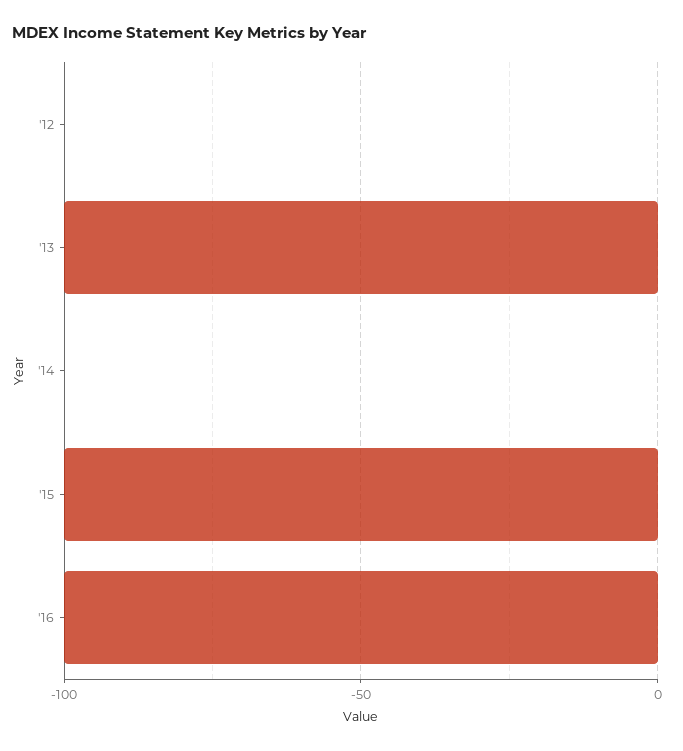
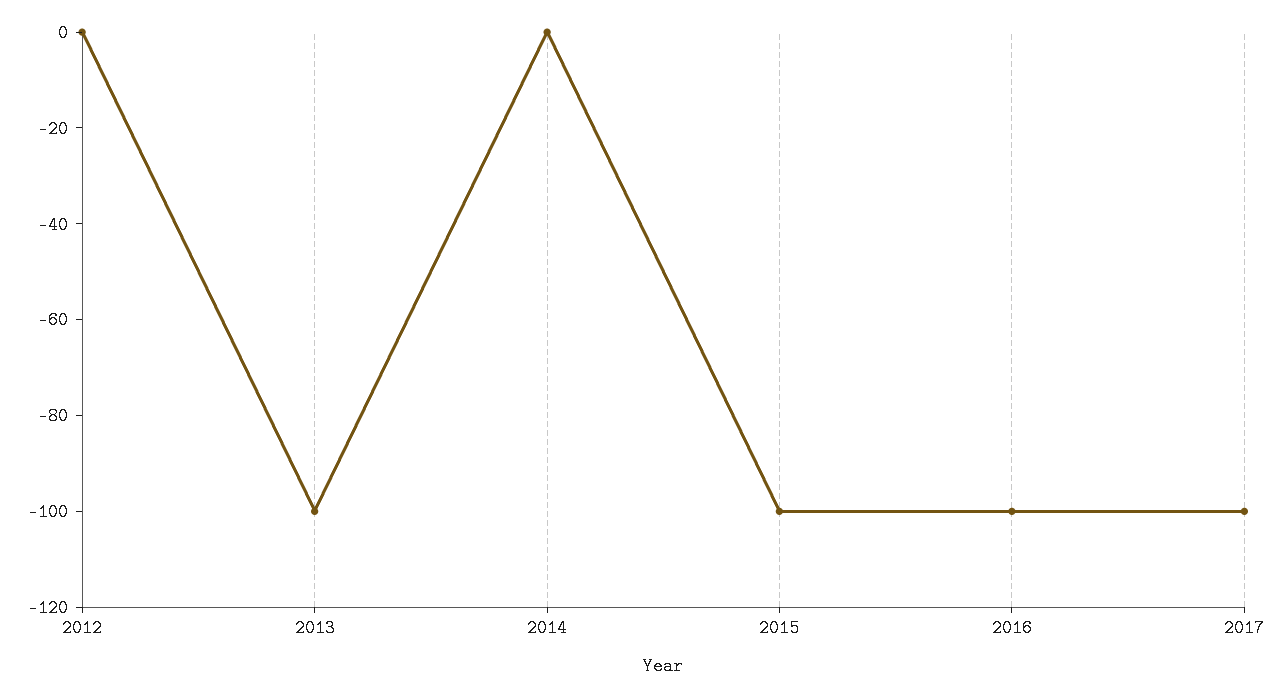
2017: none -> -100

